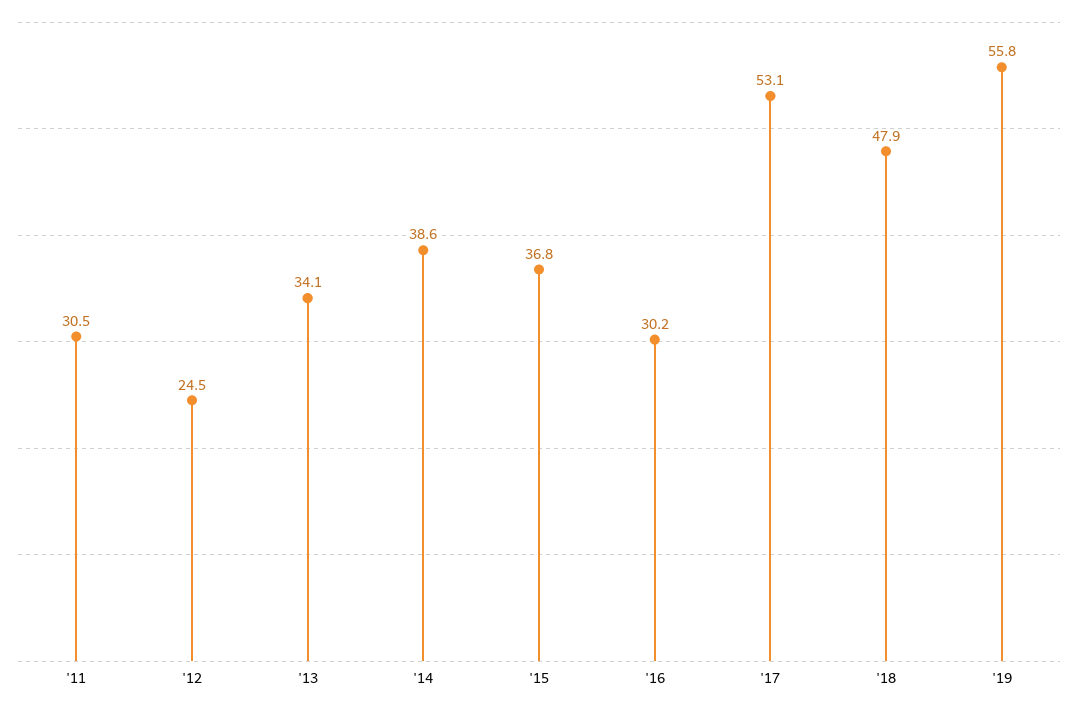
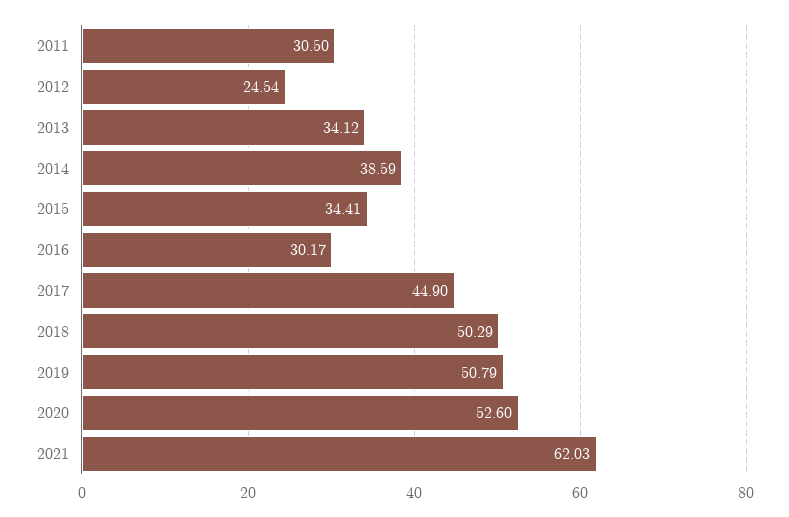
'15: 36.8 -> 34.41
'17: 53.1 -> 44.9
'18: 47.9 -> 50.29
'19: 55.8 -> 50.79
2020: none -> 52.6
2021: none -> 62.03

